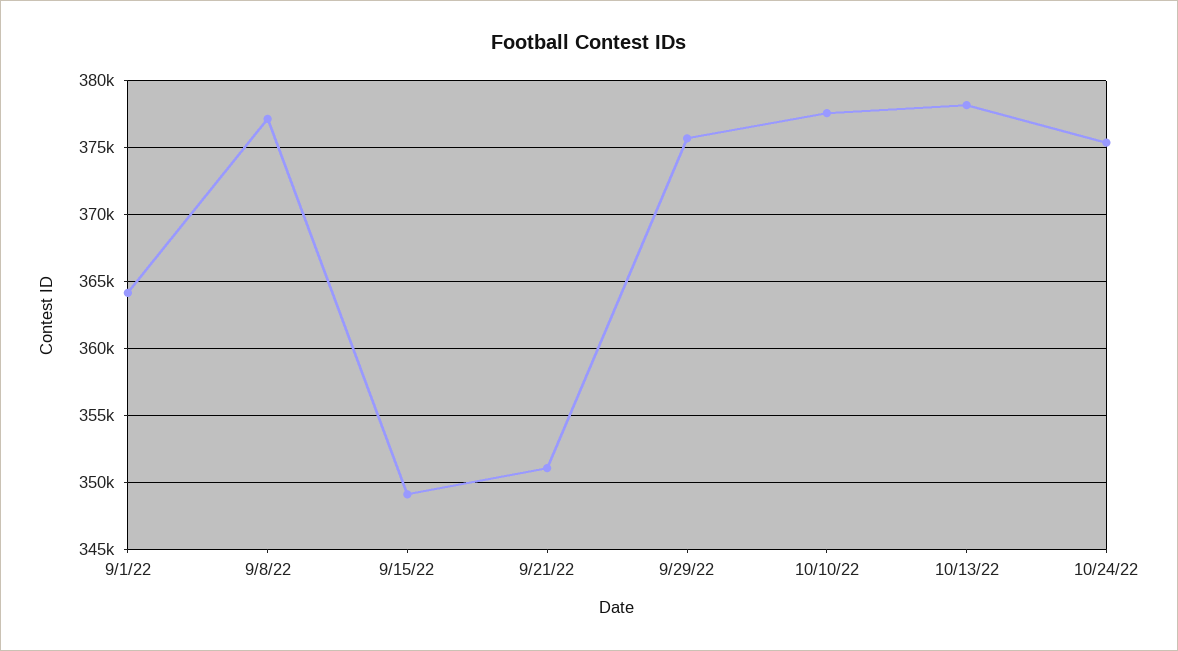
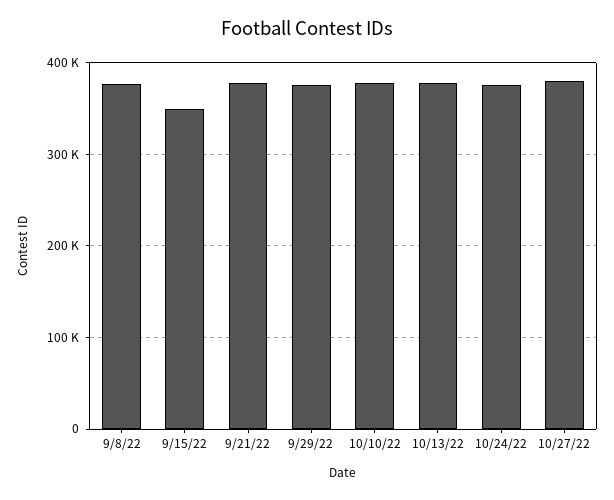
9/1/22: 364000 -> none
9/21/22: 351000 -> 380000
10/27/22: none -> 380000

